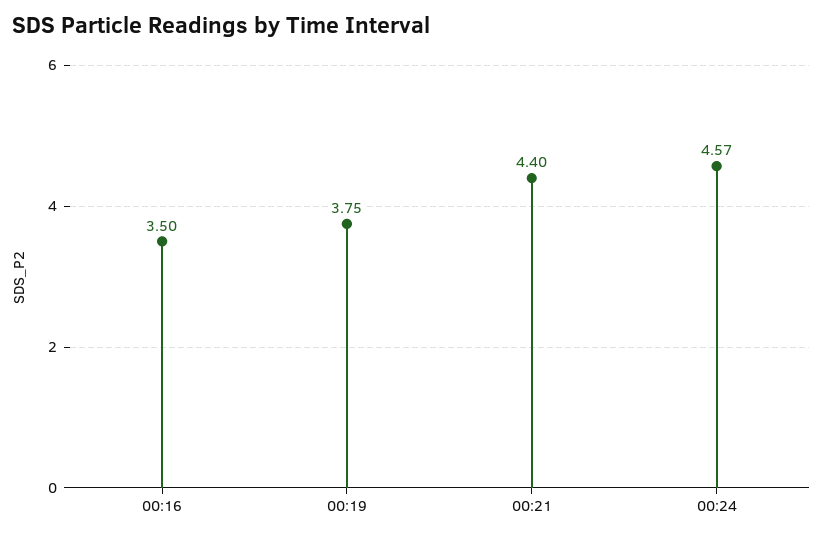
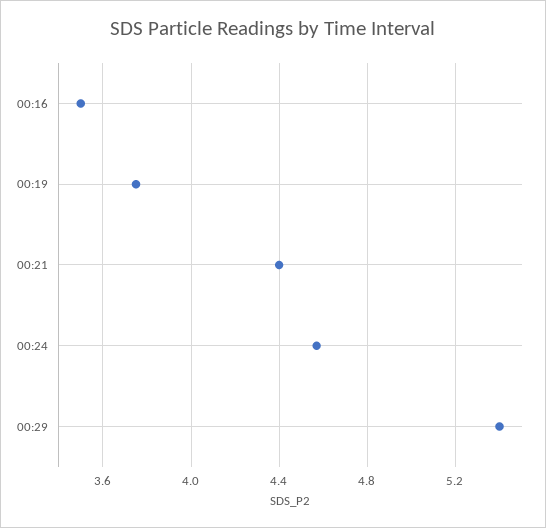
00:29: none -> 5.4

